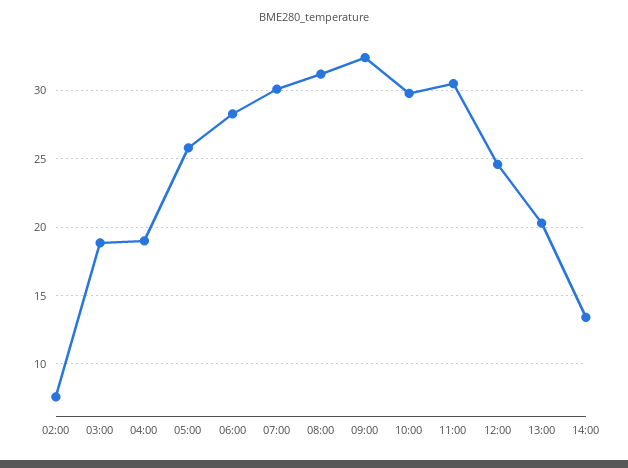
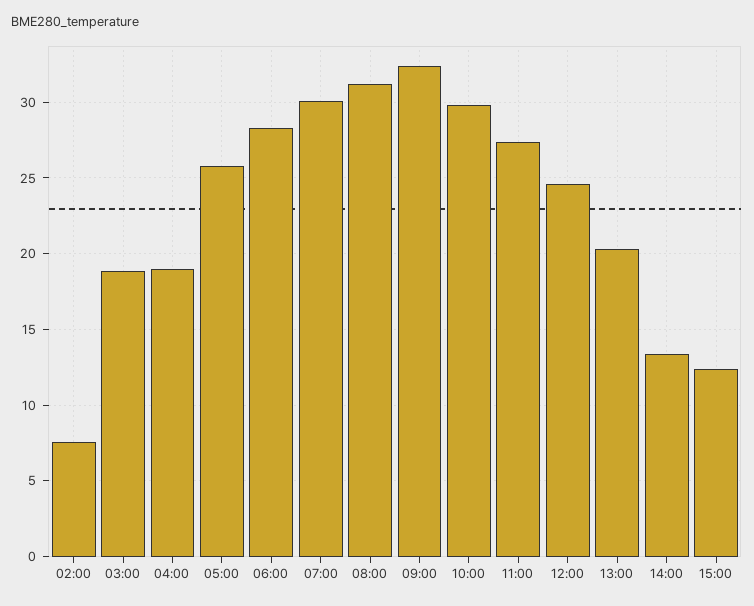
11:00: 30.5 -> 27.5
15:00: none -> 12.5

